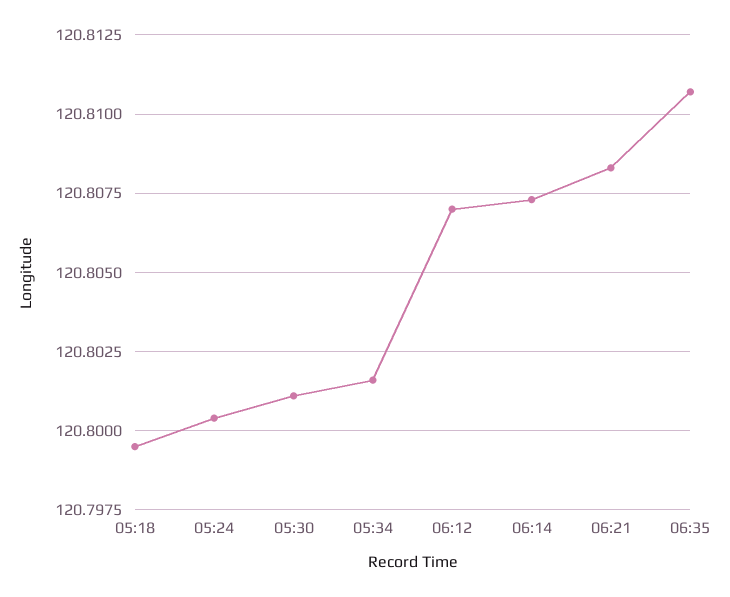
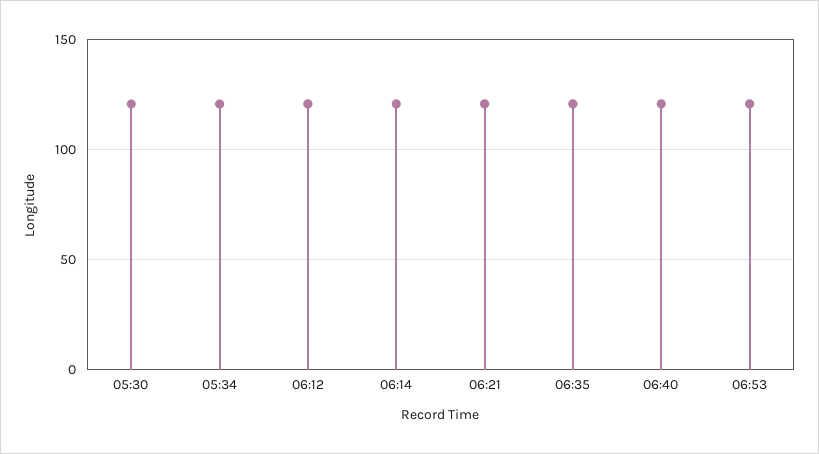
05:18: 120.7995 -> none
05:24: 120.8005 -> none
06:40: none -> 120
06:53: none -> 120

